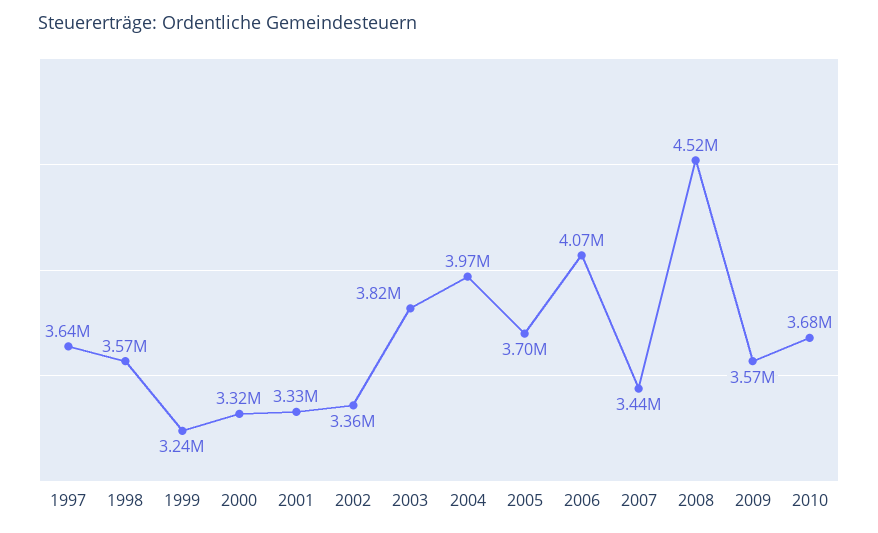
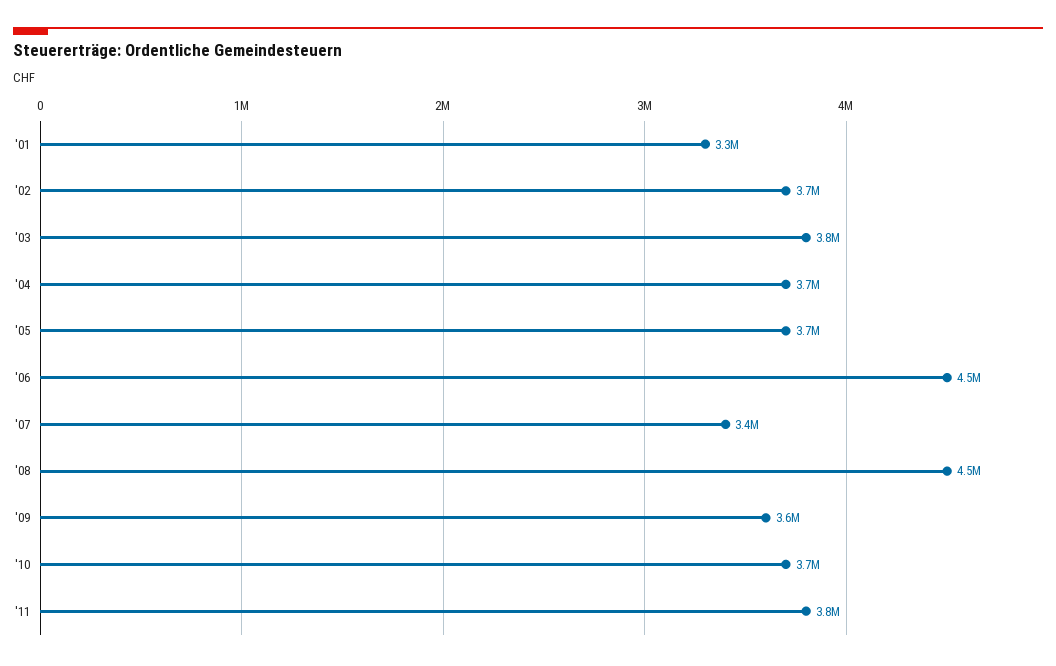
1997: 3640000 -> none
1998: 3570000 -> none
1999: 3240000 -> none
2000: 3320000 -> none
2002: 3360000 -> 3700000
2004: 3970000 -> 3700000
2006: 4070000 -> 4500000
'11: none -> 3800000

